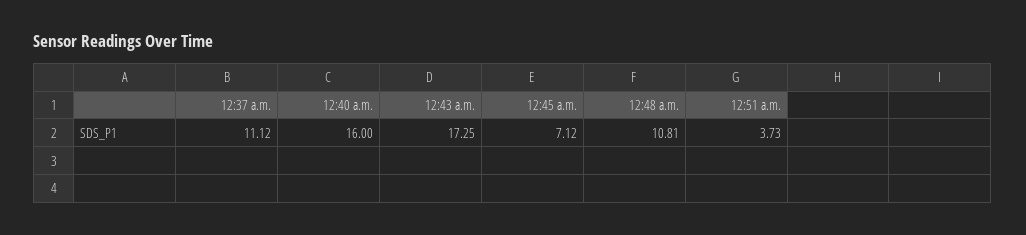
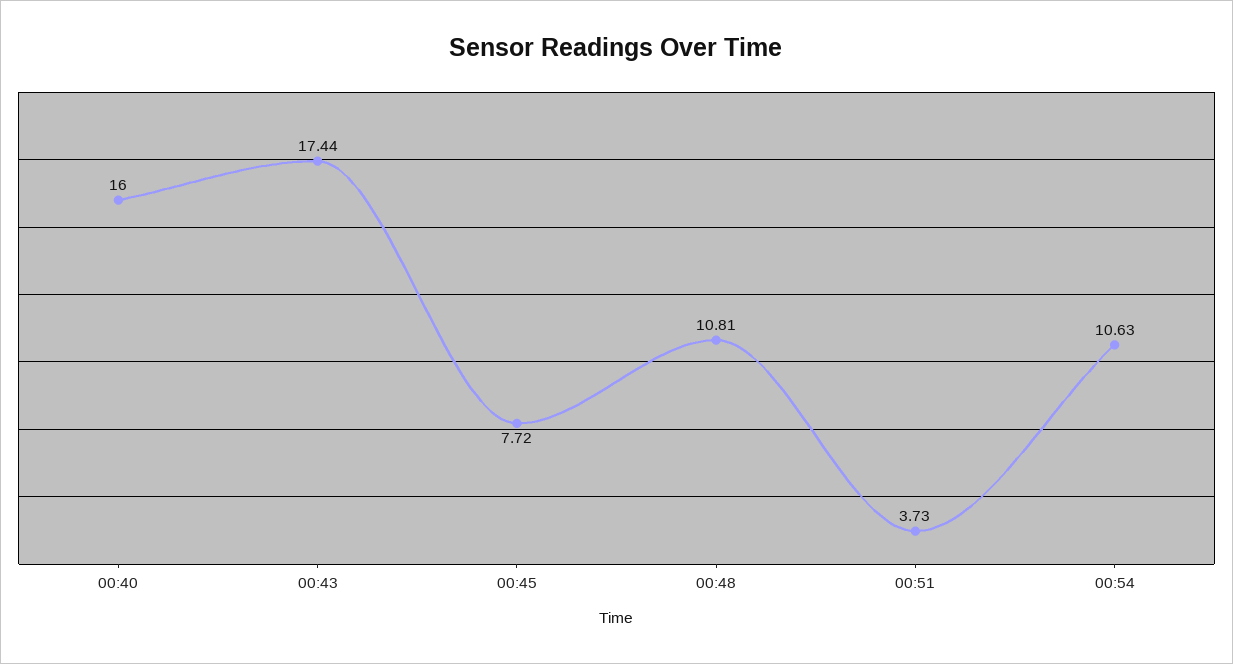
12:37 a.m.: 11.12 -> none
12:43 a.m.: 17.25 -> 17.44
12:45 a.m.: 7.12 -> 7.72
00:54: none -> 10.63

